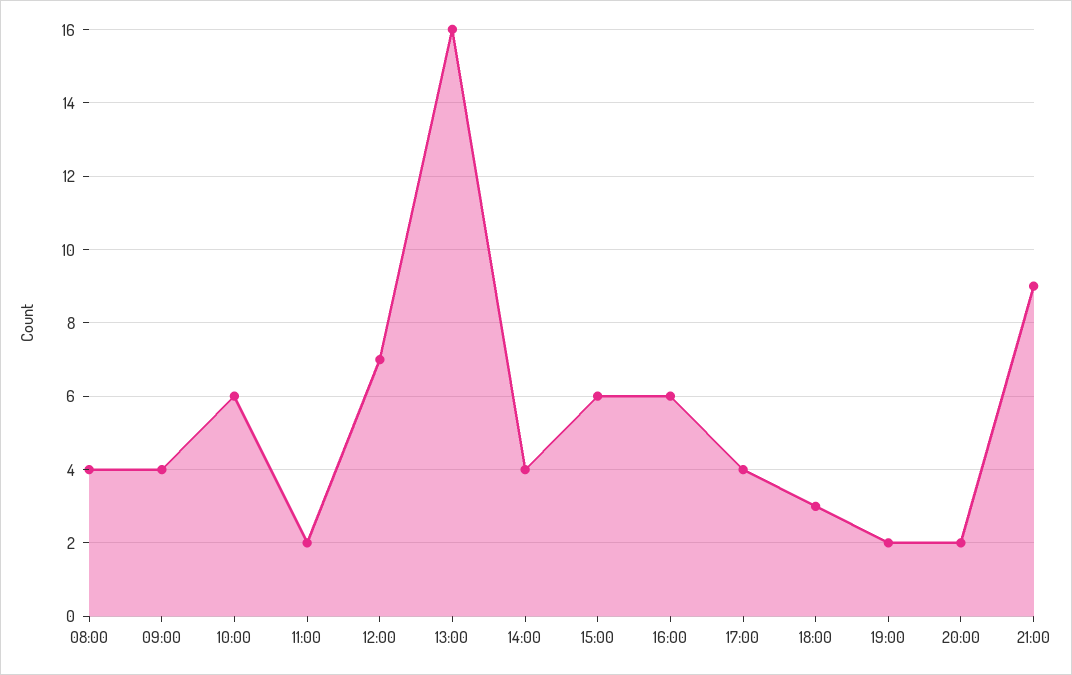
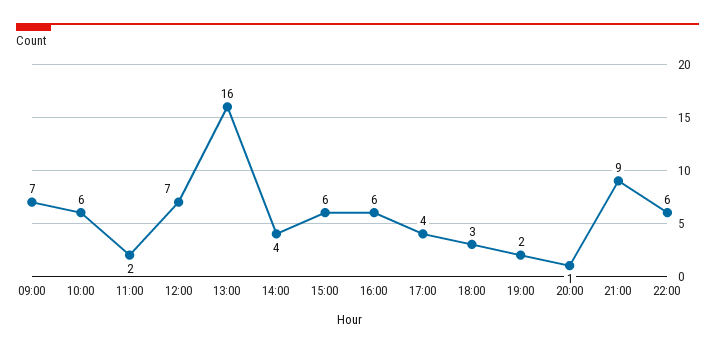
08:00: 4 -> none
09:00: 4 -> 7
20:00: 2 -> 1
22:00: none -> 6

